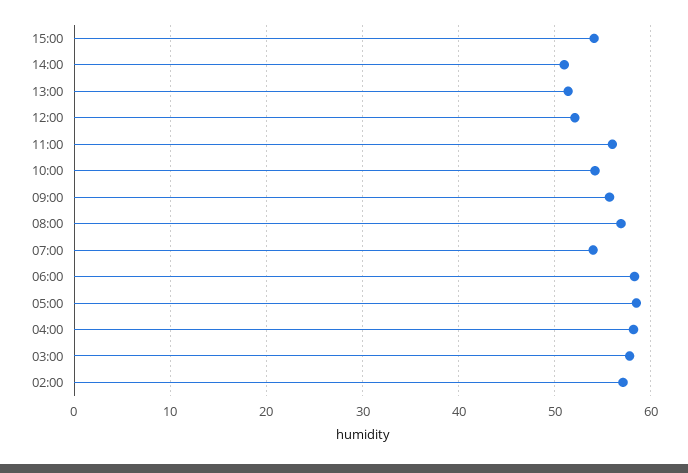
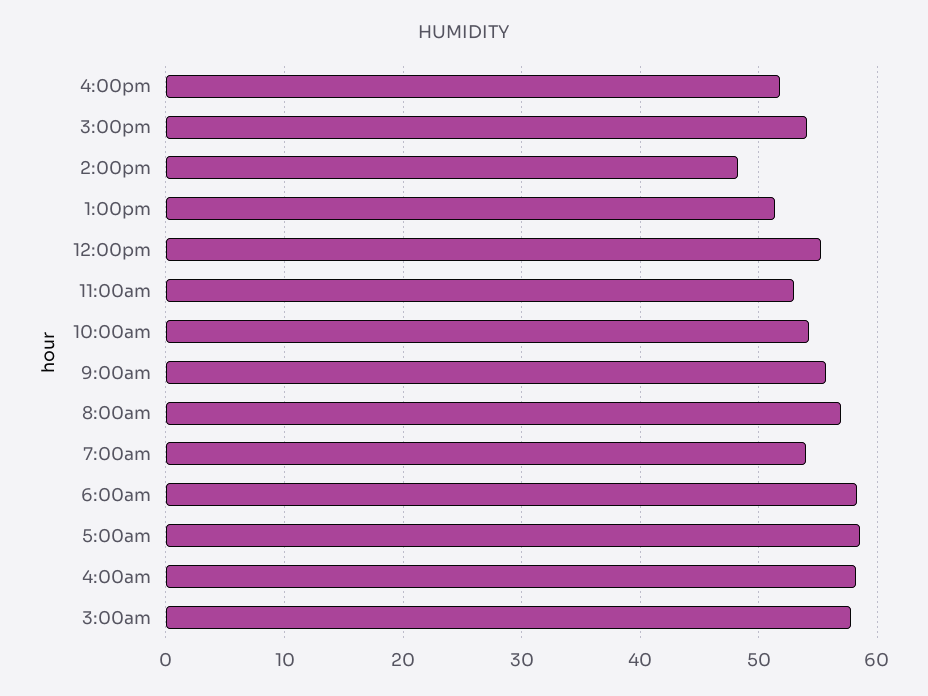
14:00: 51 -> 48
12:00: 52 -> 55
11:00: 56 -> 53
02:00: 57 -> none
4:00pm: none -> 52

